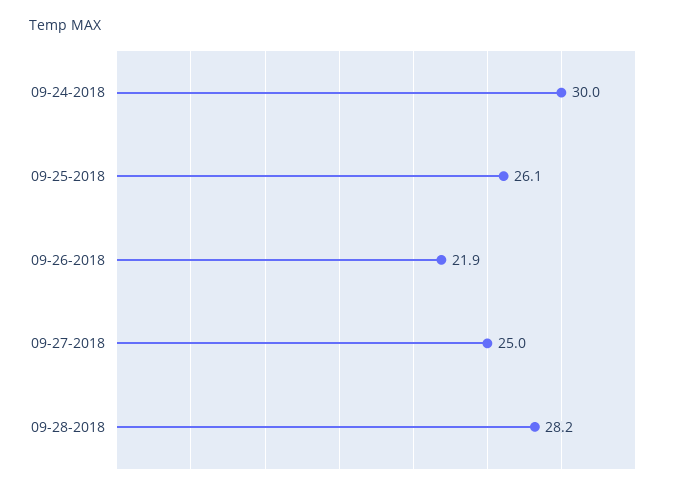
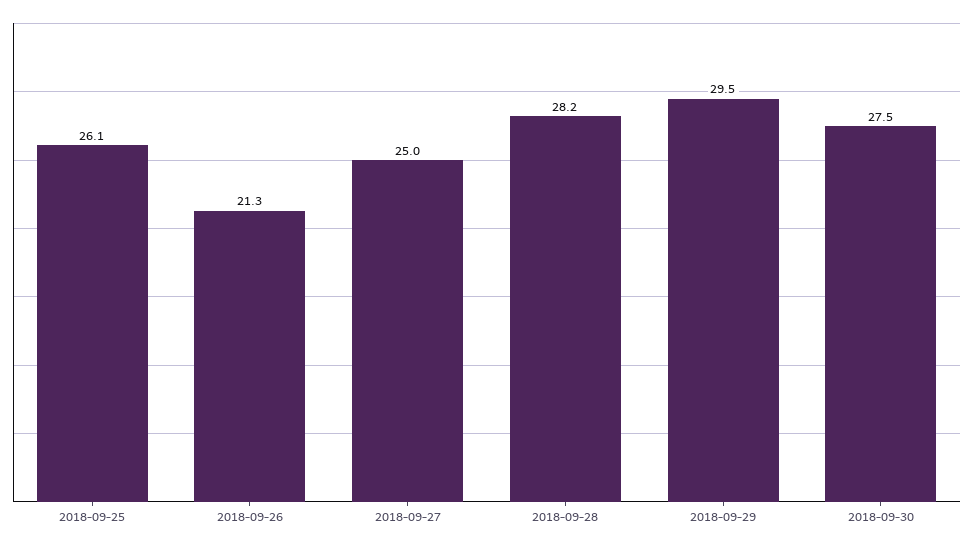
09-24-2018: 30 -> none
09-26-2018: 21.9 -> 21.3
2018-09-29: none -> 29.5
2018-09-30: none -> 27.5

